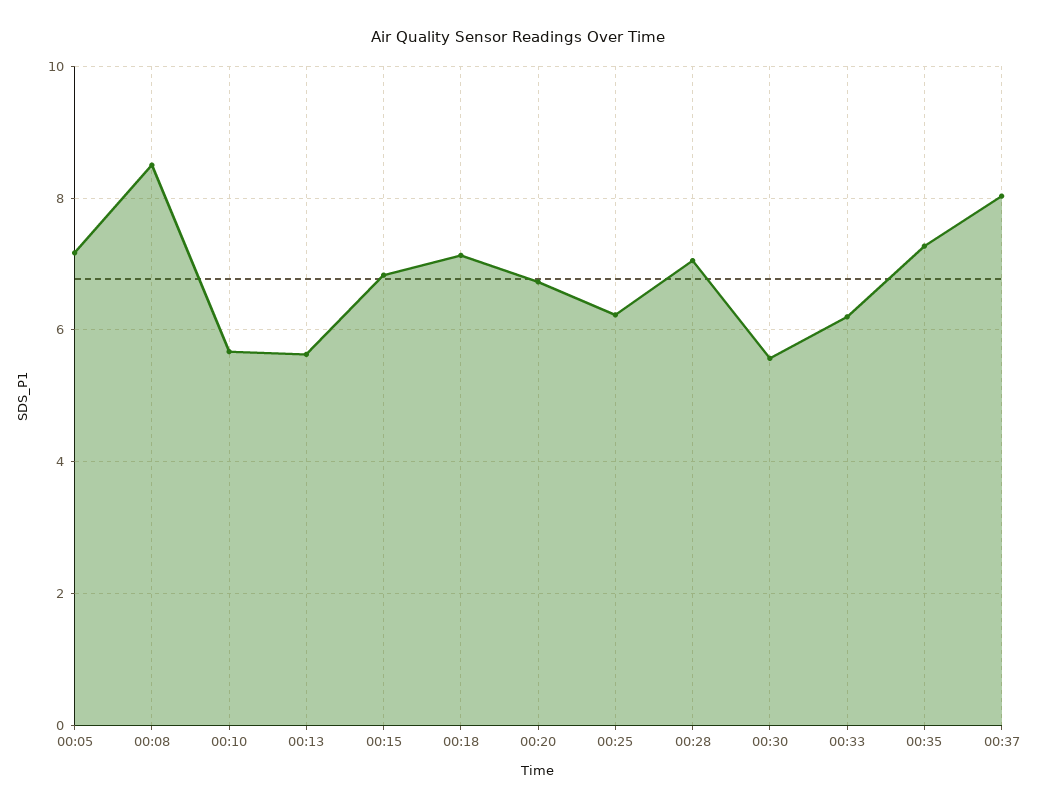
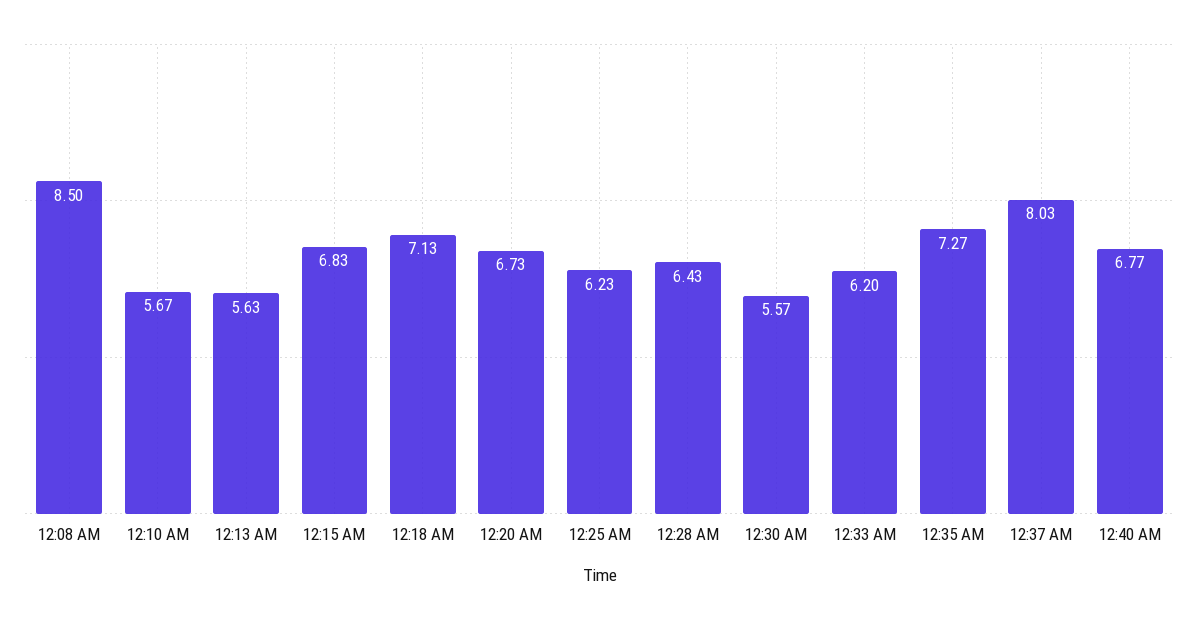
00:05: 7.2 -> none
00:28: 7 -> 6.43
12:40 AM: none -> 6.77

